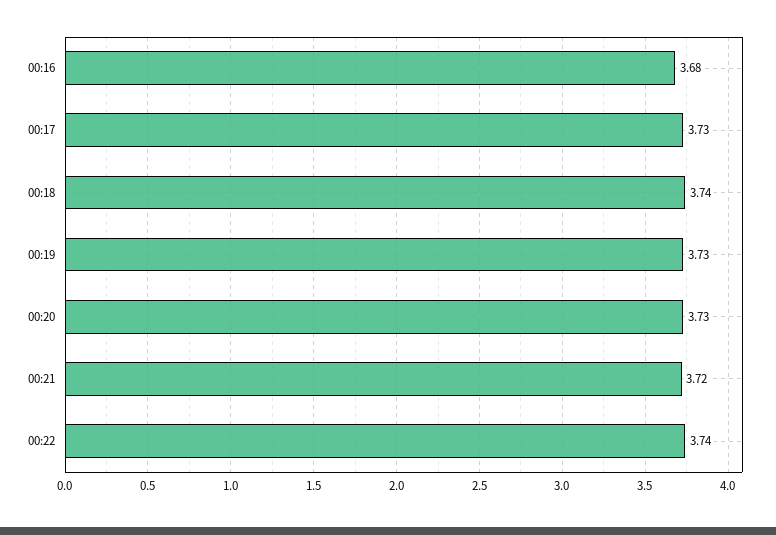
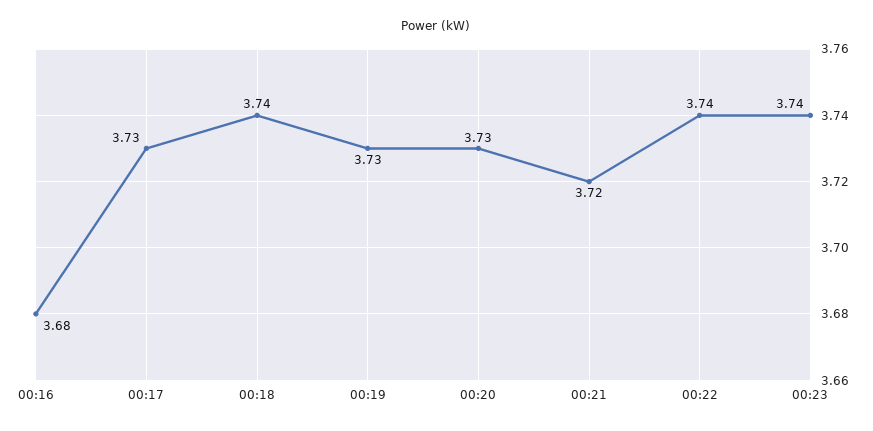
00:23: none -> 3.74

